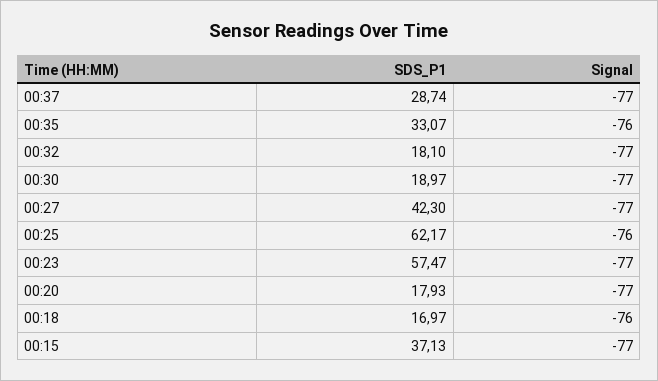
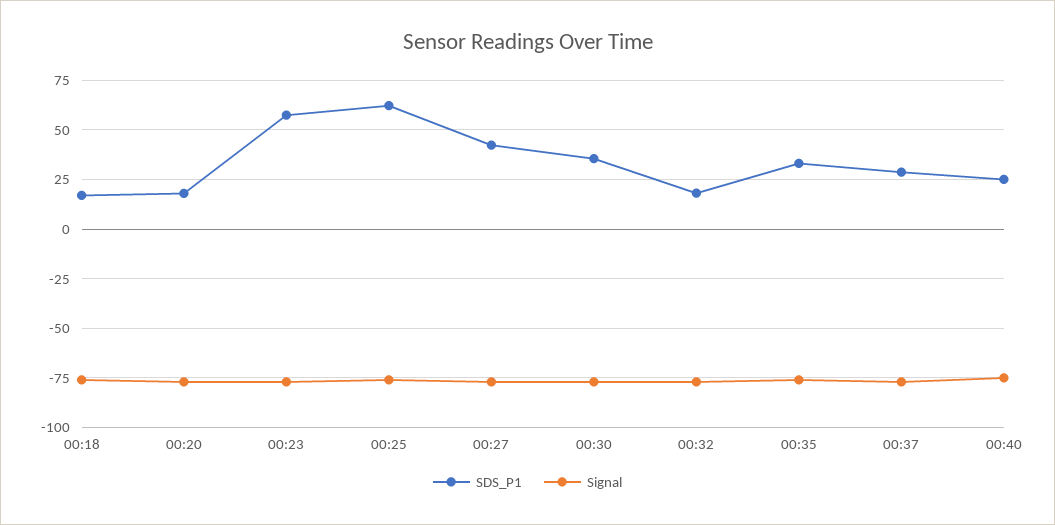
SDS_P1, 00:30: 18.97 -> 35
SDS_P1, 00:15: 37.13 -> none
Signal, 00:15: -77 -> none
SDS_P1, 00:40: none -> 25
Signal, 00:40: none -> -75

